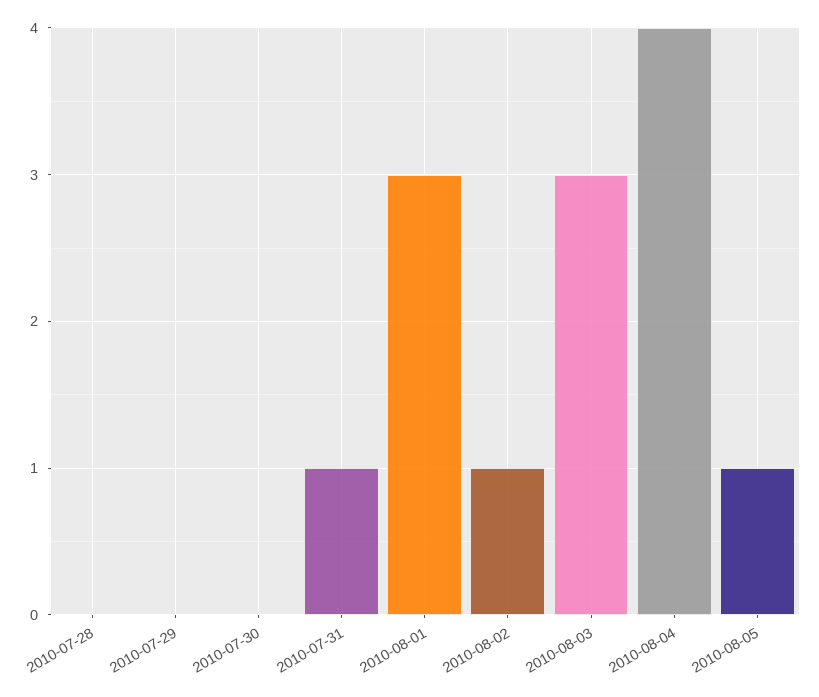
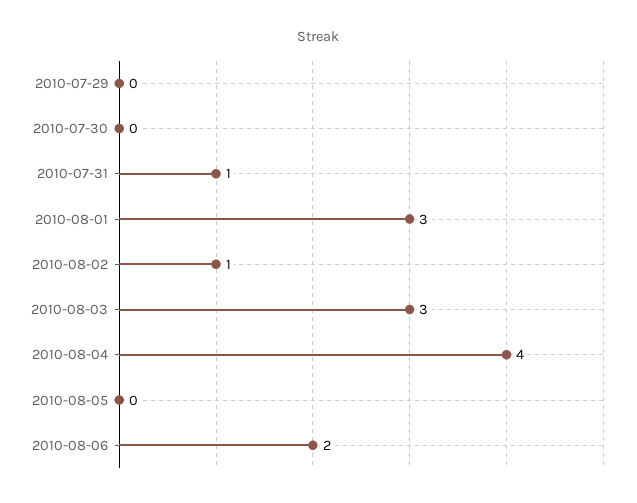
2010-07-28: 0 -> none
2010-08-05: 1 -> 0
2010-08-06: none -> 2

